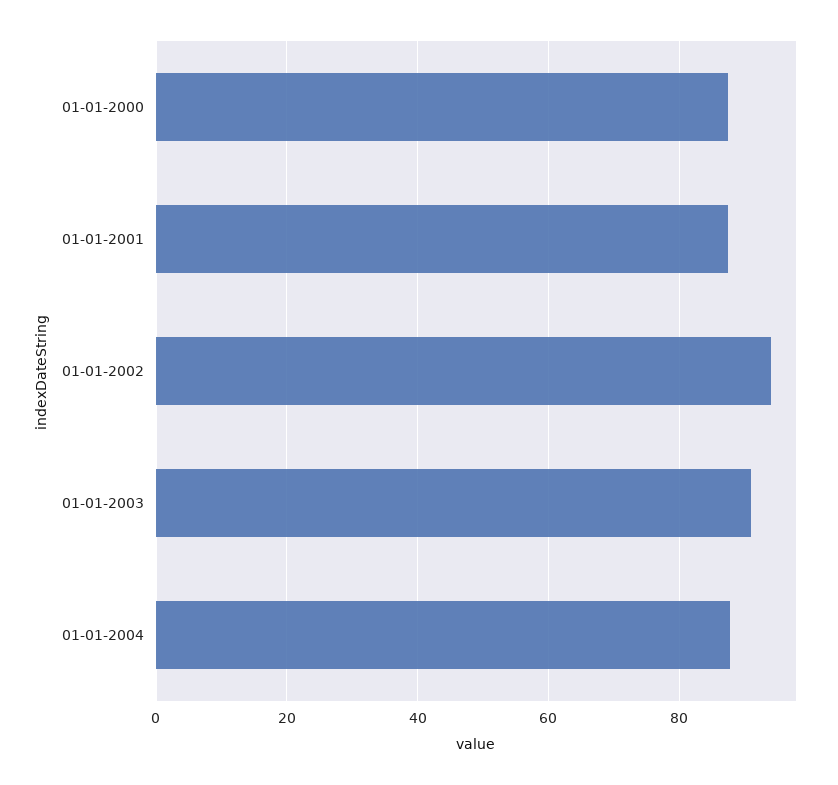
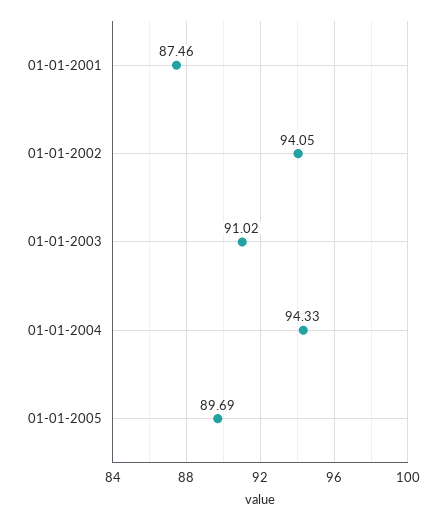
01-01-2000: 88 -> none
01-01-2004: 88 -> 94.33
01-01-2005: none -> 89.69

